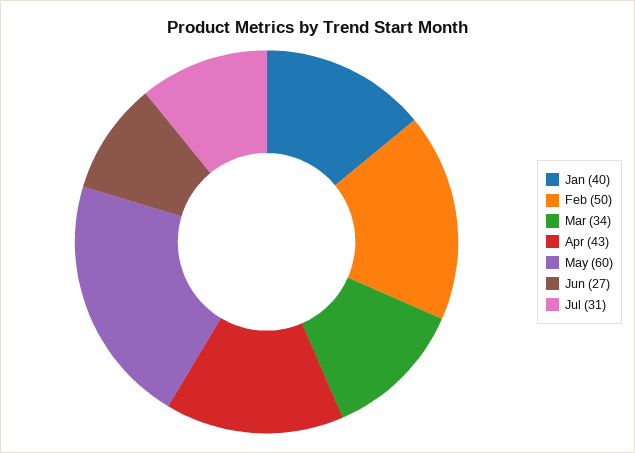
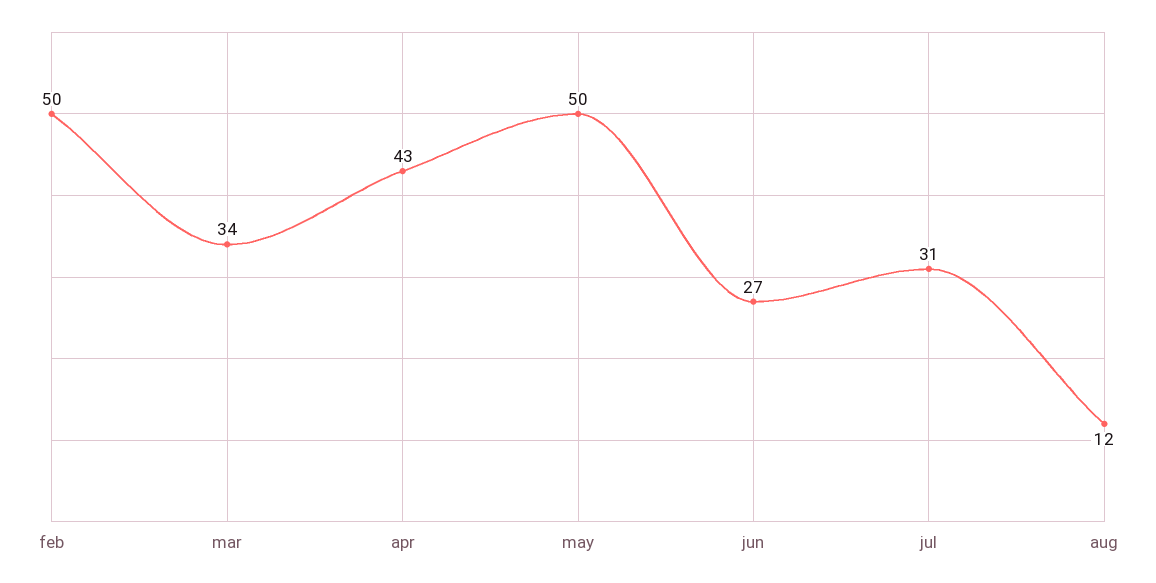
Jan: 40 -> none
May: 60 -> 50
aug: none -> 12

